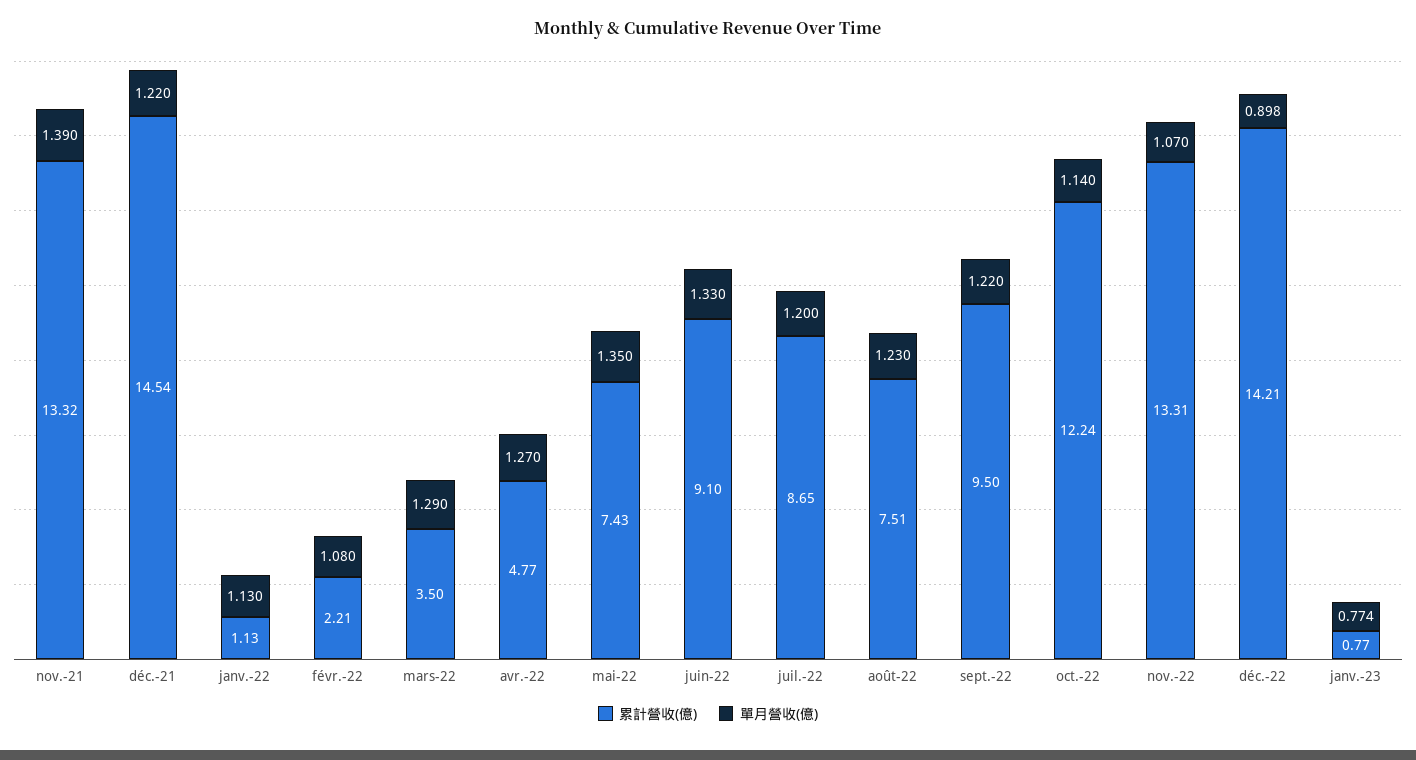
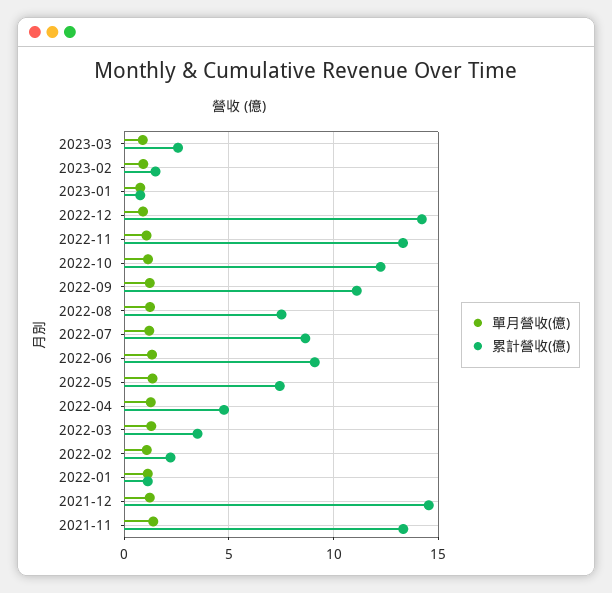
累計營收(億), sept.-22: 9.5 -> 11
單月營收(億), 2023-03: none -> 1
累計營收(億), 2023-03: none -> 2.5
單月營收(億), 2023-02: none -> 1
累計營收(億), 2023-02: none -> 1.5

